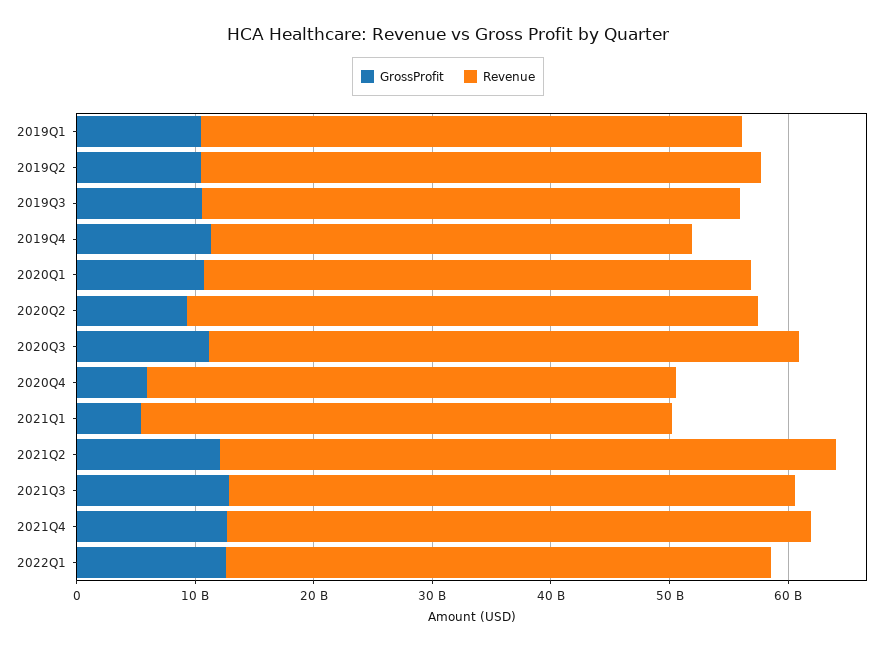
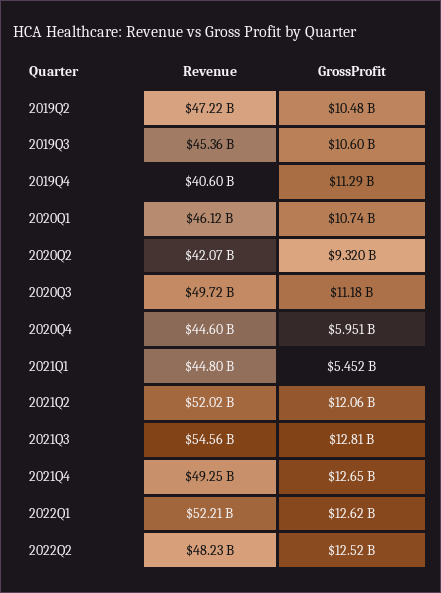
GrossProfit, 2019Q1: 10000000000 -> none
Revenue, 2019Q1: 46000000000 -> none
Revenue, 2020Q2: 48000000000 -> 42070000000
Revenue, 2021Q3: 48000000000 -> 54560000000
Revenue, 2022Q1: 46000000000 -> 52210000000
Revenue, 2022Q2: none -> 48230000000
GrossProfit, 2022Q2: none -> 12520000000

